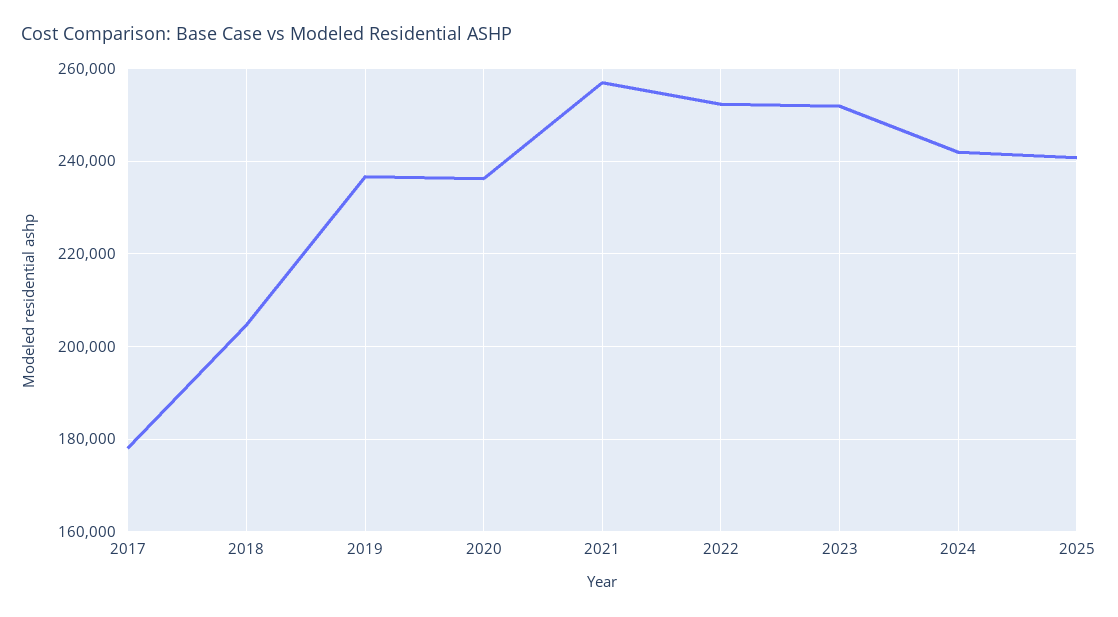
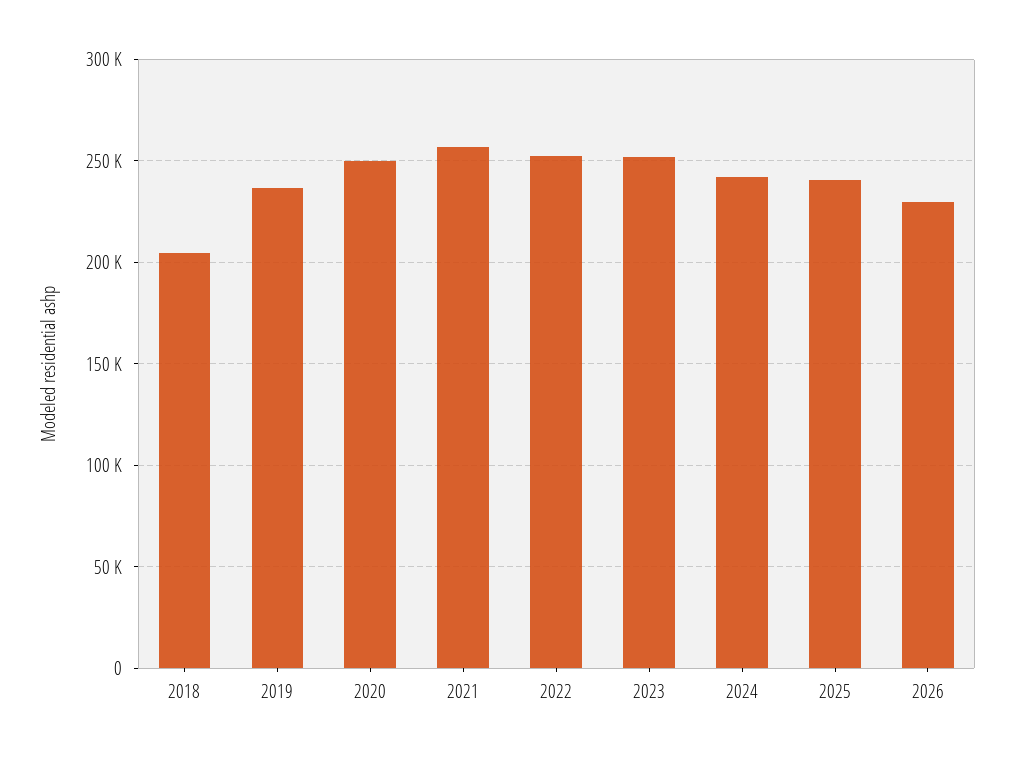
2017: 178000 -> none
2020: 236000 -> 250000
2026: none -> 230000

